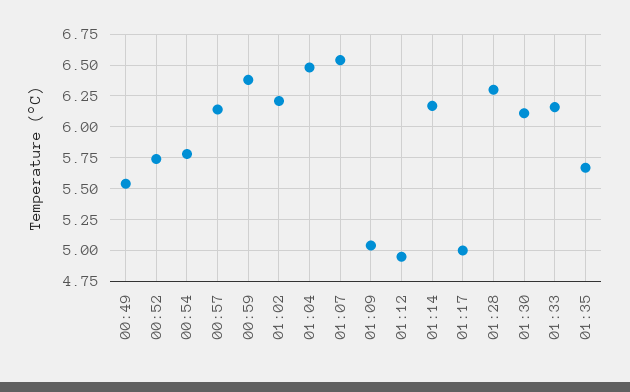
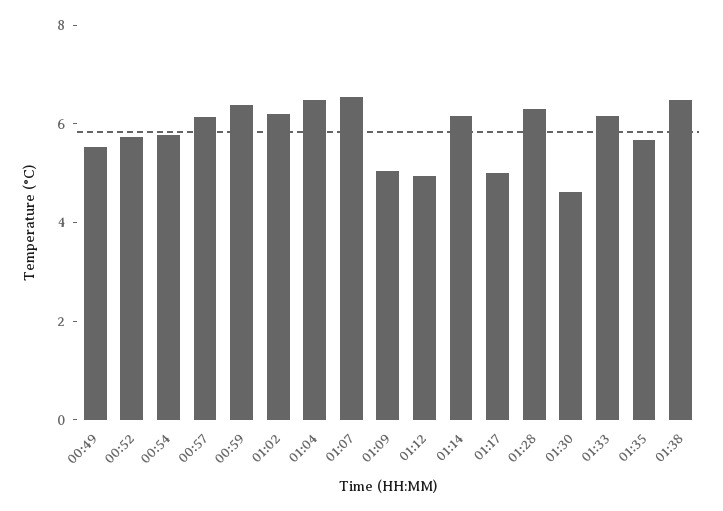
01:30: 6.1 -> 4.5
01:38: none -> 6.5

